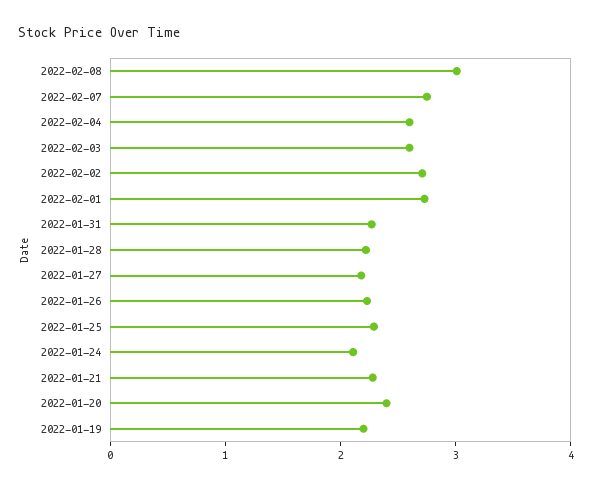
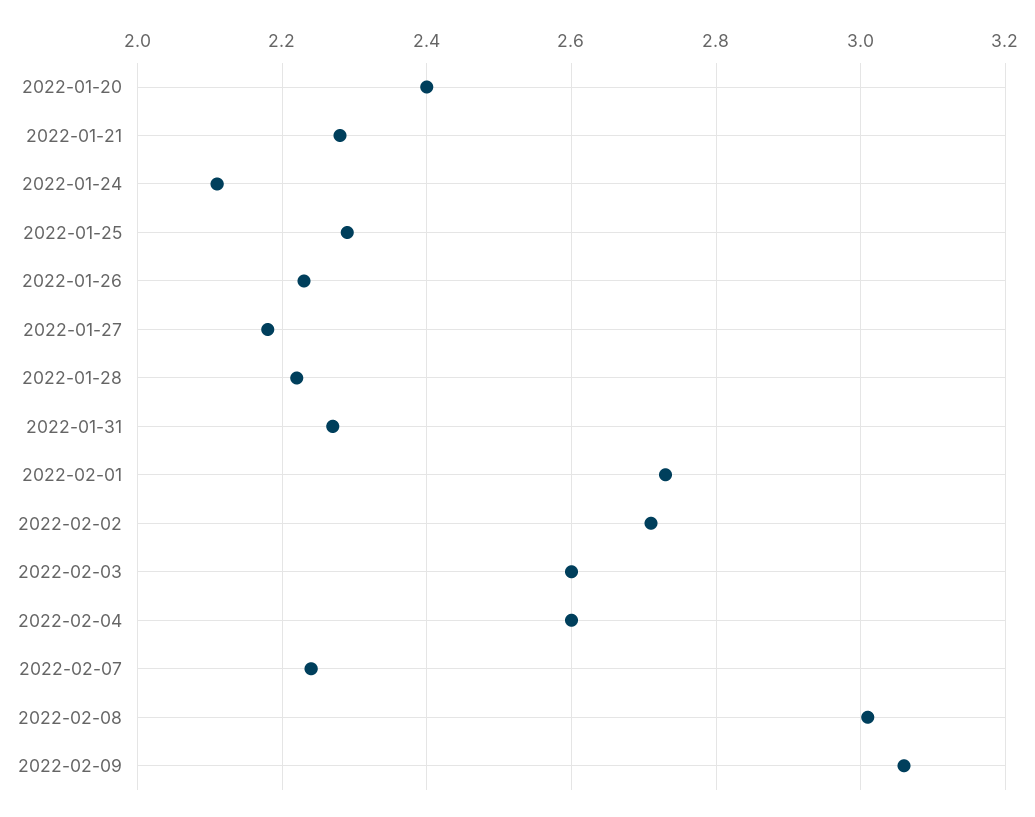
2022-02-07: 2.8 -> 2.25
2022-01-19: 2.2 -> none
2022-02-09: none -> 3.05

